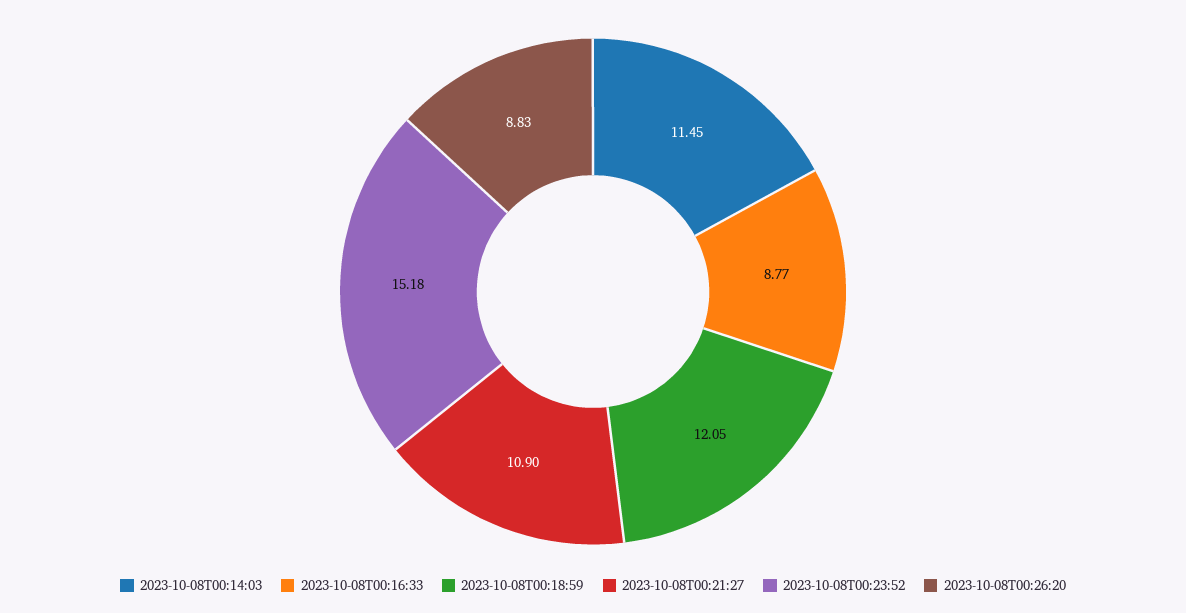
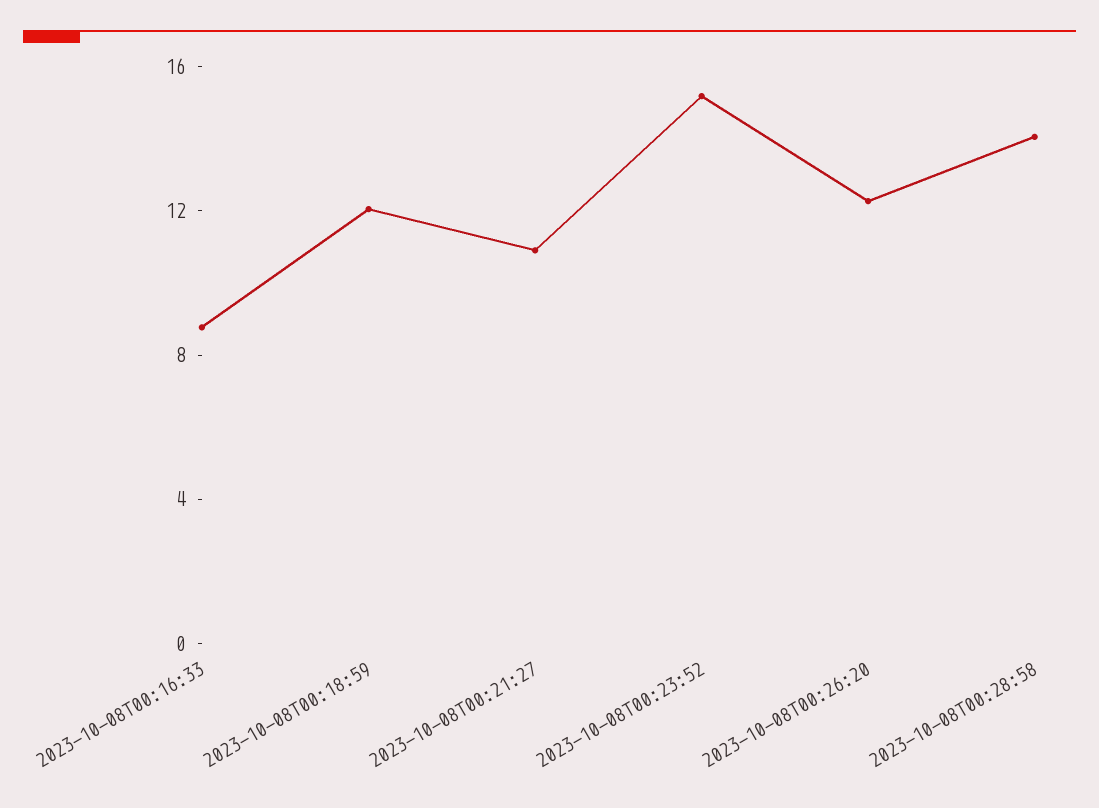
2023-10-08T00:14:03: 11.45 -> none
2023-10-08T00:26:20: 8.83 -> 12
2023-10-08T00:28:58: none -> 14

